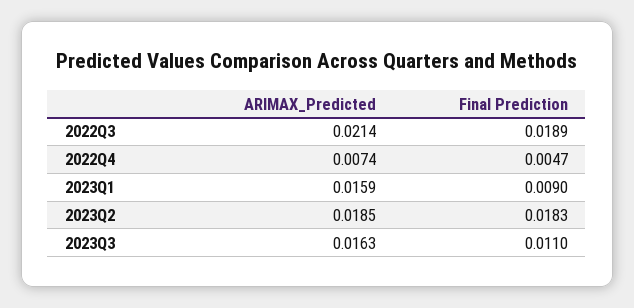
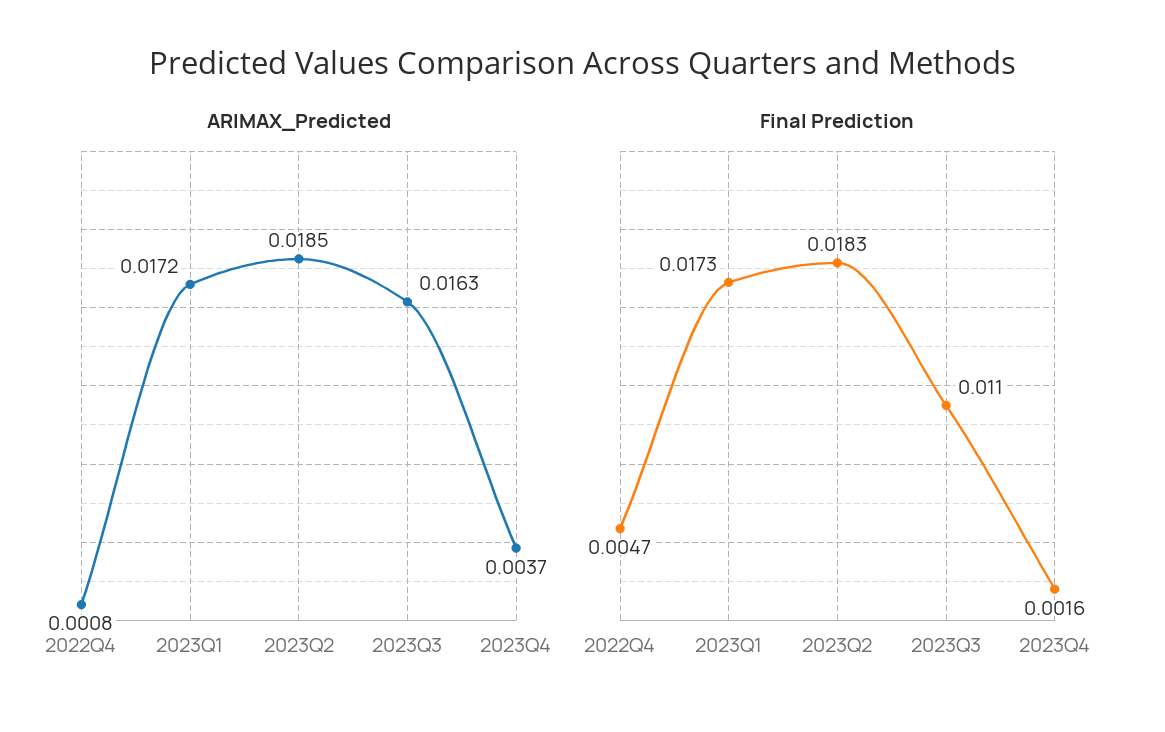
ARIMAX_Predicted, 2022Q3: 0.0214 -> none
Final Prediction, 2022Q3: 0.0189 -> none
ARIMAX_Predicted, 2022Q4: 0.0074 -> 0.0008
ARIMAX_Predicted, 2023Q1: 0.0159 -> 0.0172
Final Prediction, 2023Q1: 0.009 -> 0.0173
ARIMAX_Predicted, 2023Q4: none -> 0.0037
Final Prediction, 2023Q4: none -> 0.0016

